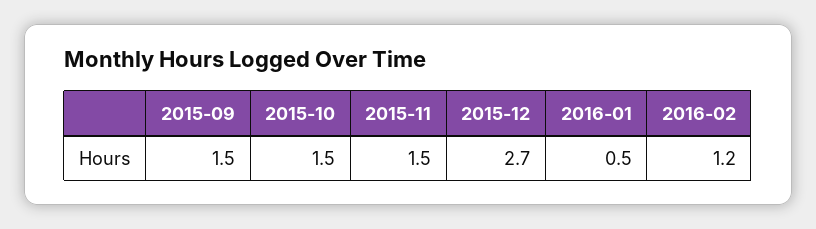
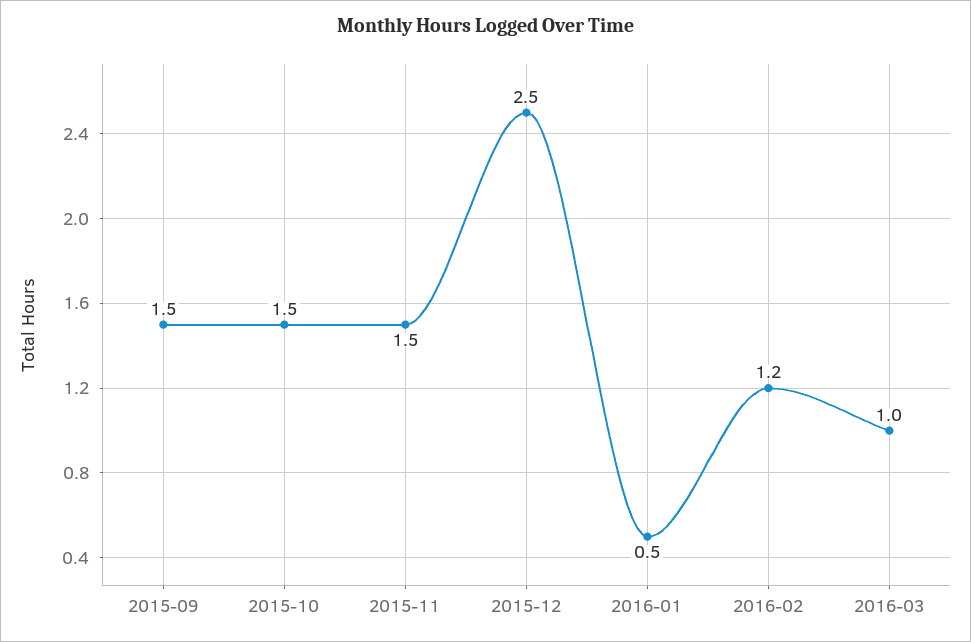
2015-12: 2.7 -> 2.5
2016-03: none -> 1

